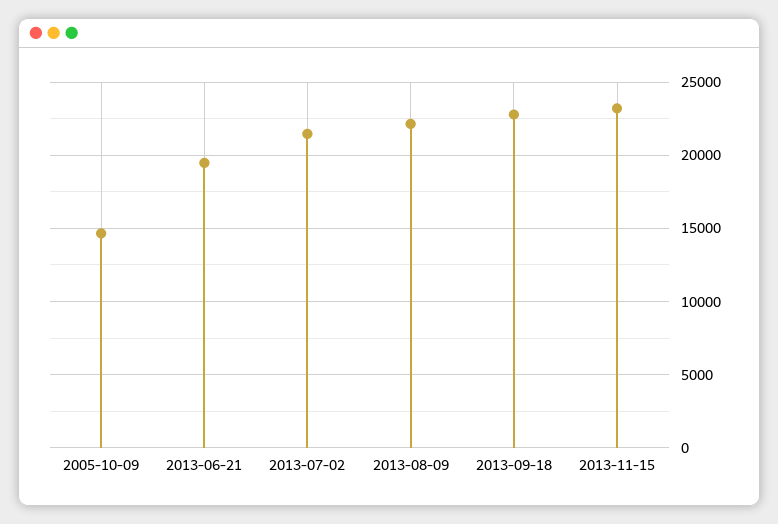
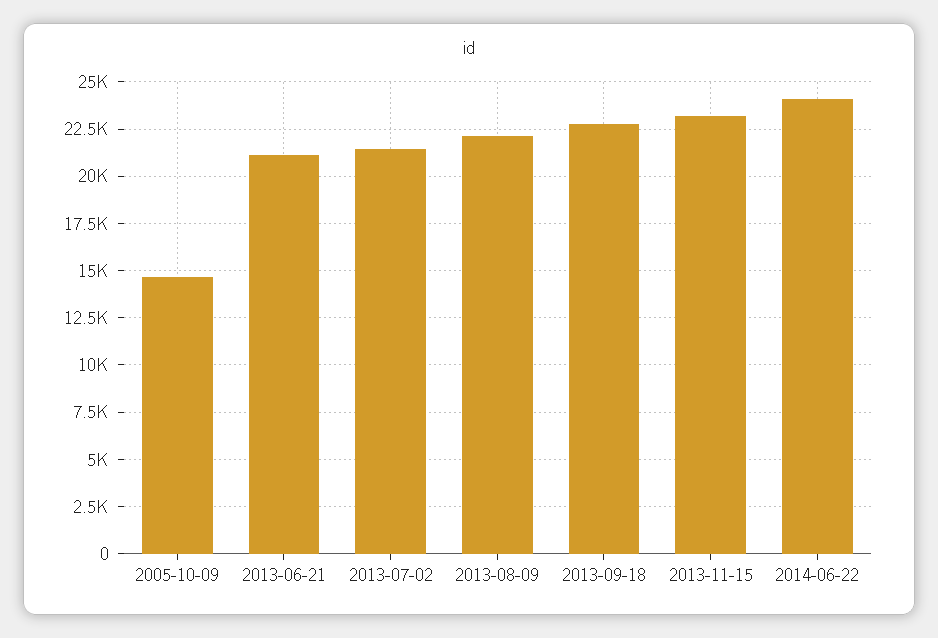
2013-06-21: 19500 -> 21000
2014-06-22: none -> 24000

